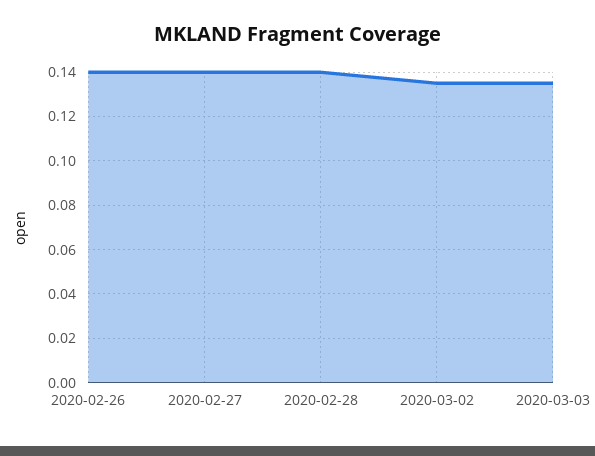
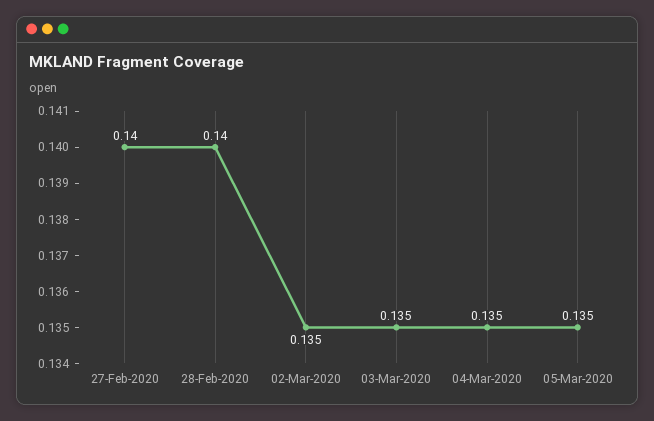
2020-02-26: 0.14 -> none
04-Mar-2020: none -> 0.135
05-Mar-2020: none -> 0.135

